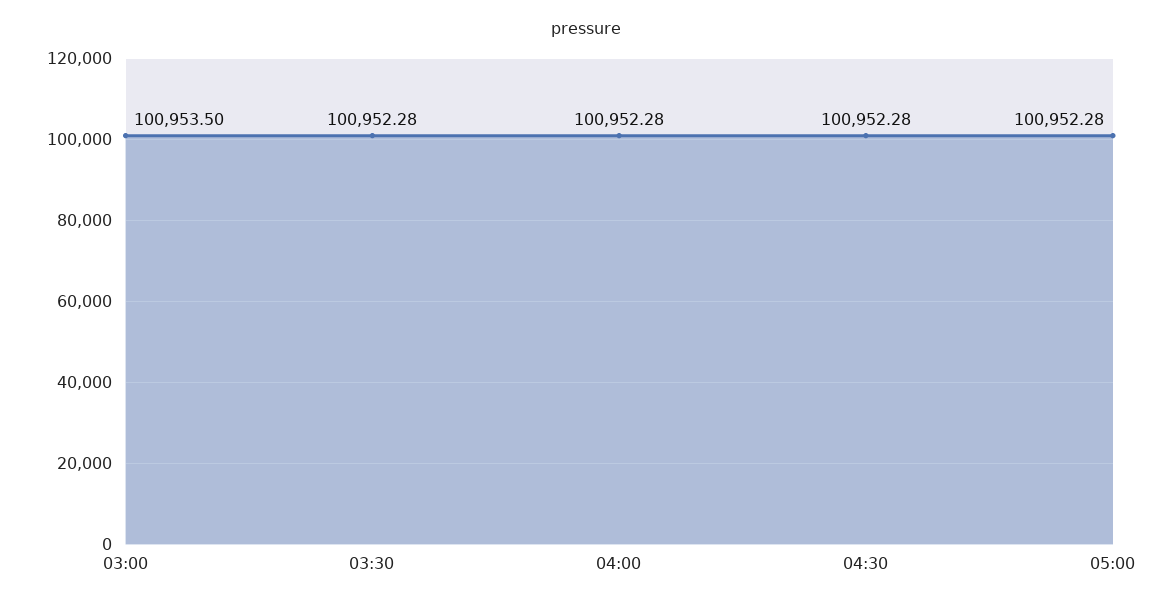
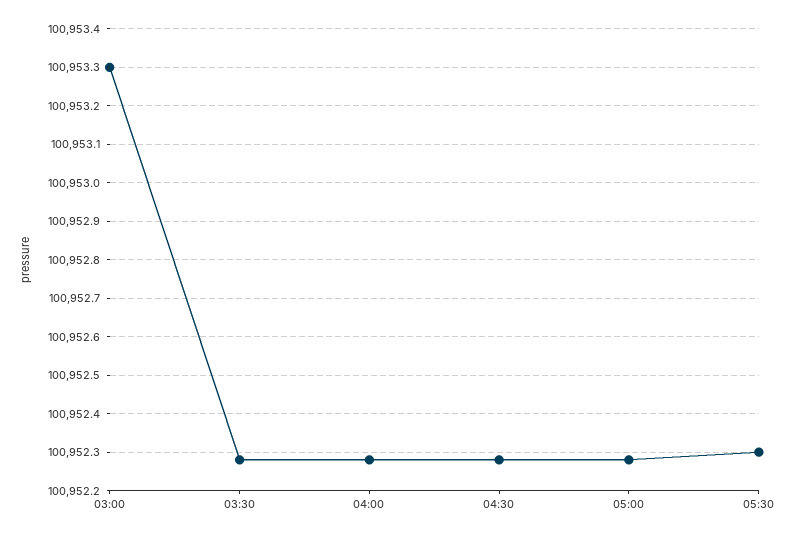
03:00: 100953.5 -> 100953.3
05:30: none -> 100952.3

